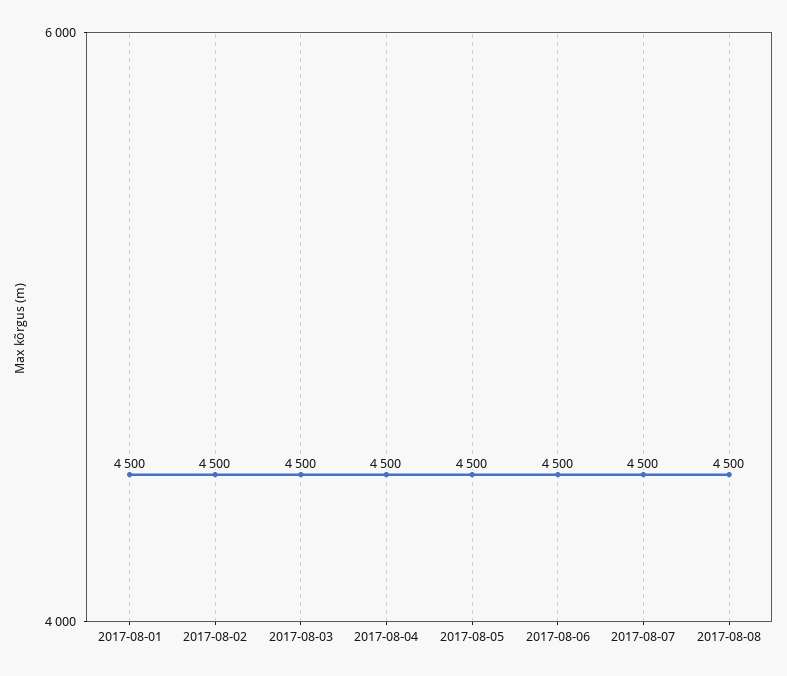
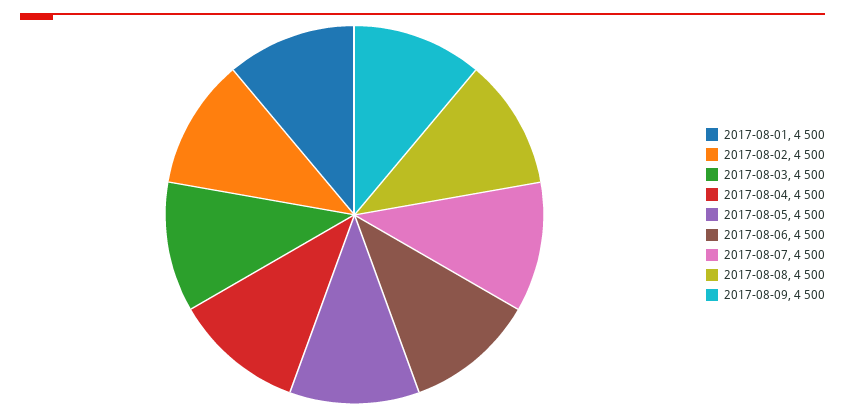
2017-08-09: none -> 4500

